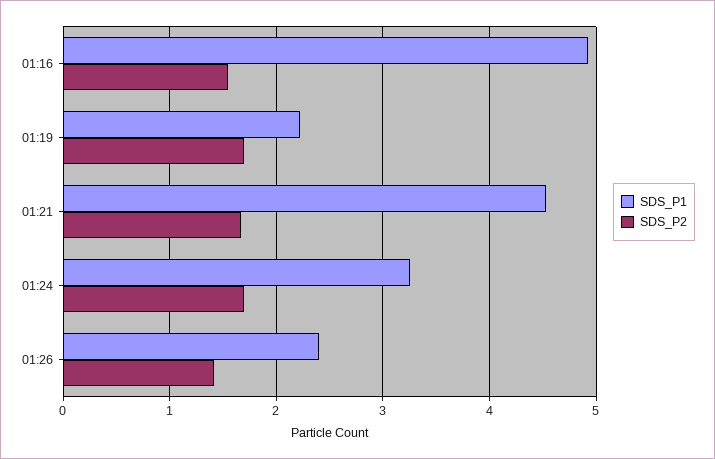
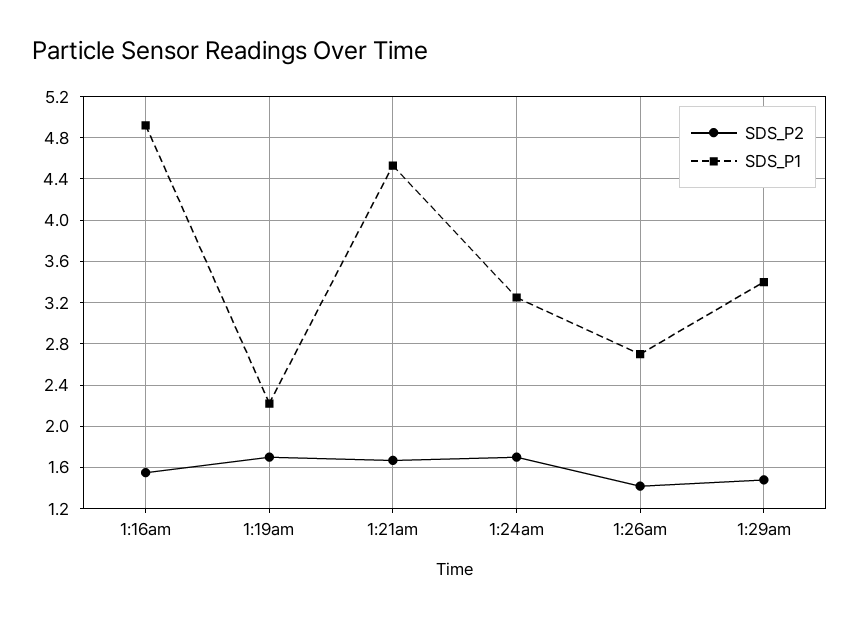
SDS_P1, 01:26: 2.4 -> 2.7
SDS_P2, 1:29am: none -> 1.5
SDS_P1, 1:29am: none -> 3.4

